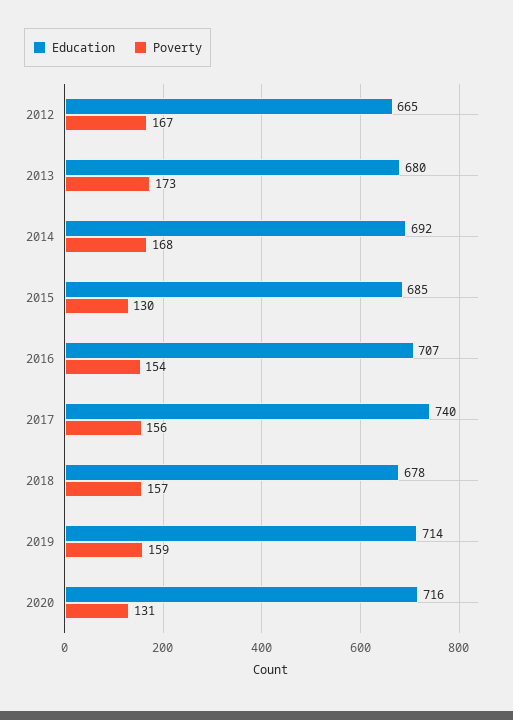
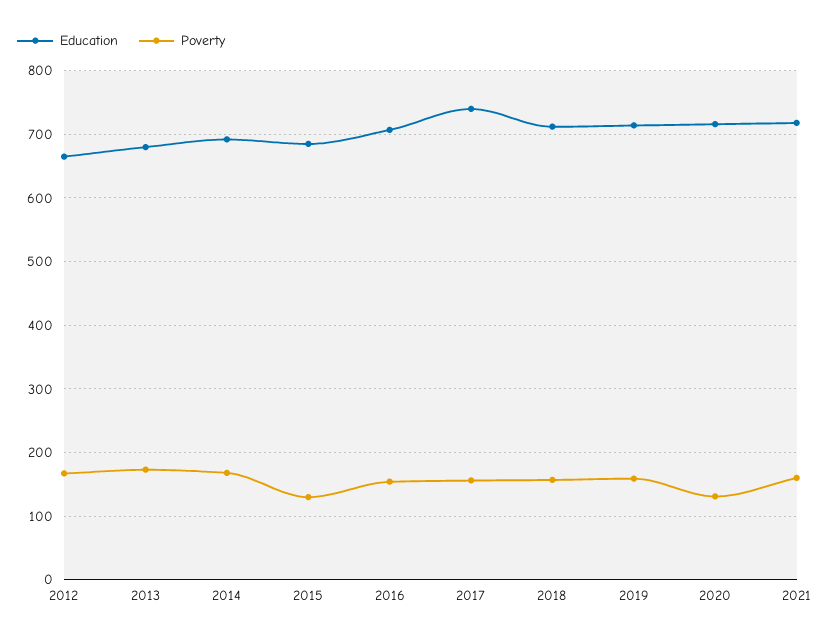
Education, 2018: 678 -> 710
Education, 2021: none -> 720
Poverty, 2021: none -> 160

